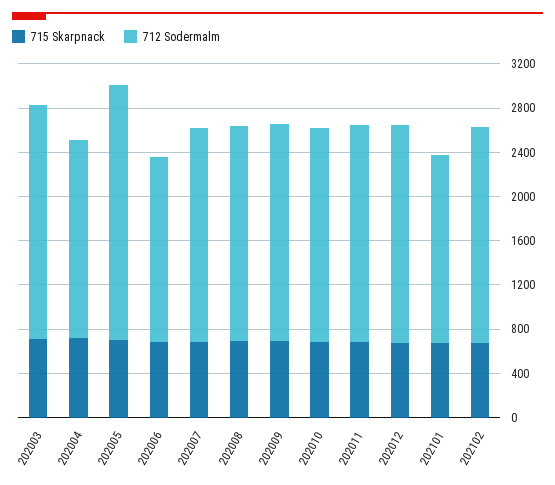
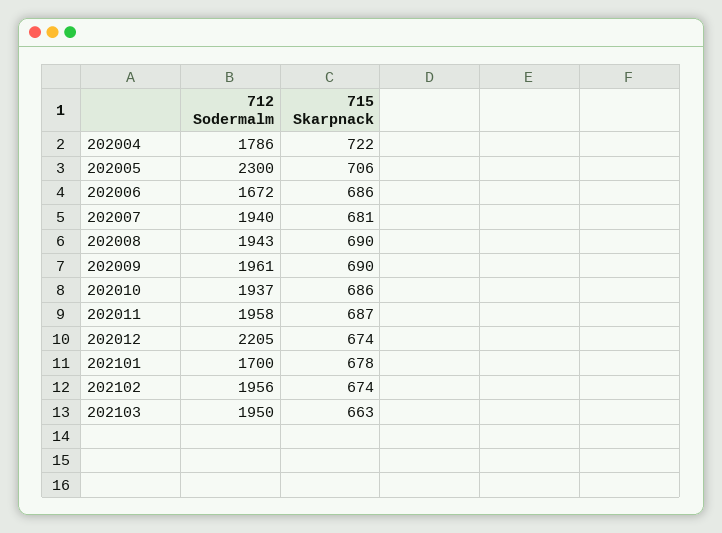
715 Skarpnack, 202003: 700 -> none
712 Sodermalm, 202003: 2100 -> none
712 Sodermalm, 202012: 2000 -> 2205
712 Sodermalm, 202103: none -> 1950
715 Skarpnack, 202103: none -> 663

